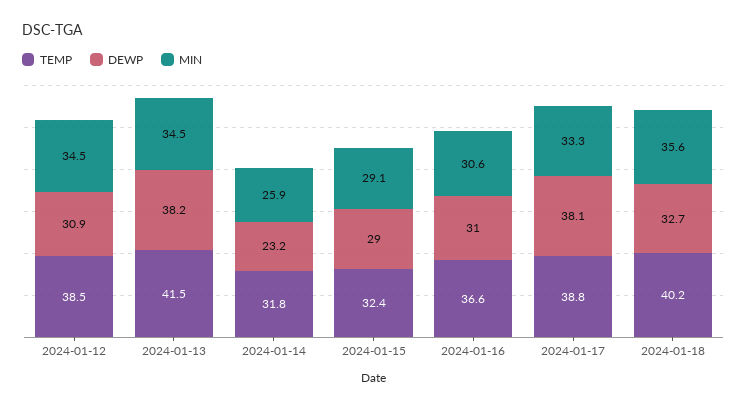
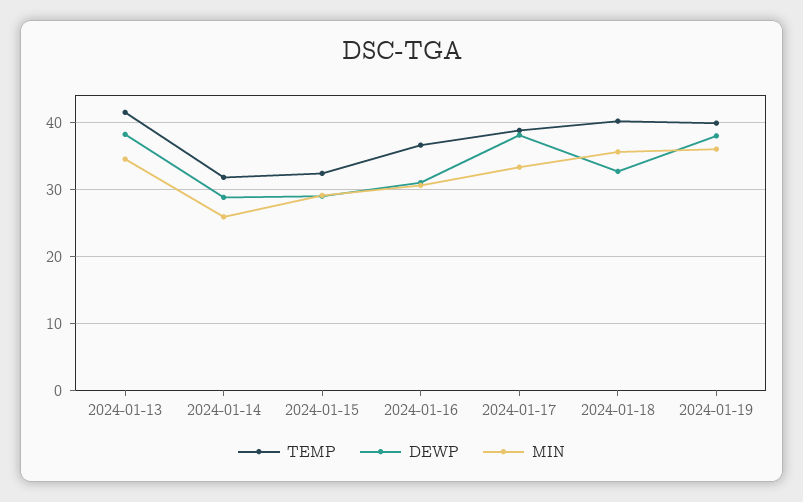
TEMP, 2024-01-12: 38.5 -> none
DEWP, 2024-01-12: 30.9 -> none
MIN, 2024-01-12: 34.5 -> none
DEWP, 2024-01-14: 23.2 -> 29
TEMP, 2024-01-19: none -> 40
DEWP, 2024-01-19: none -> 38
MIN, 2024-01-19: none -> 36

